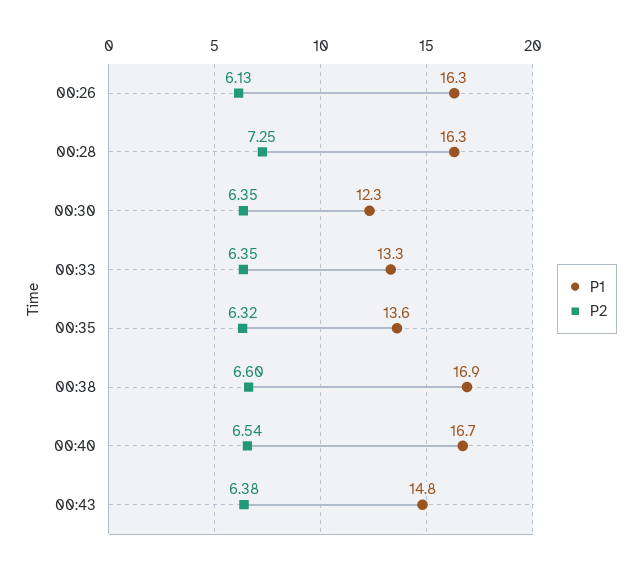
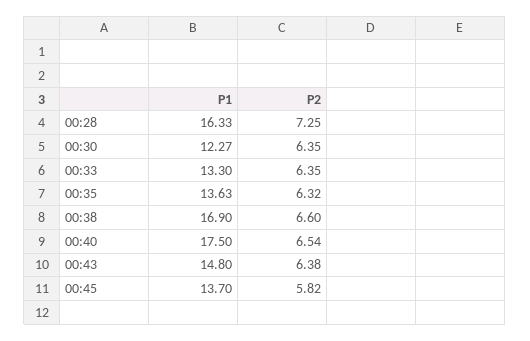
P1, 00:26: 16.3 -> none
P2, 00:26: 6.13 -> none
P1, 00:40: 16.7 -> 17.5
P1, 00:45: none -> 13.7
P2, 00:45: none -> 5.82

